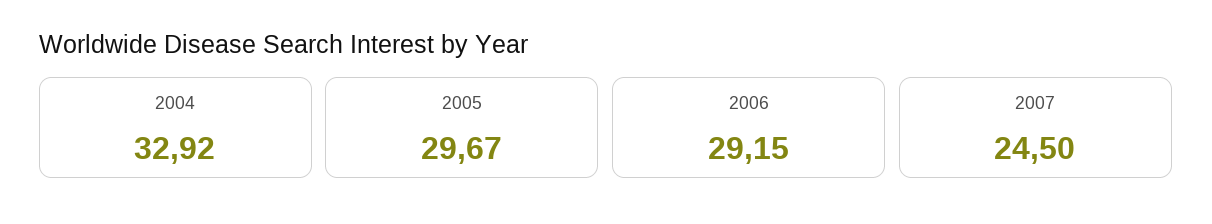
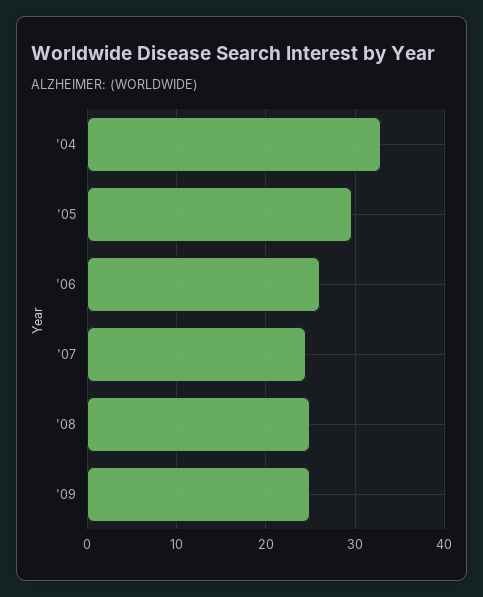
2006: 29.15 -> 26
'08: none -> 25
'09: none -> 25

